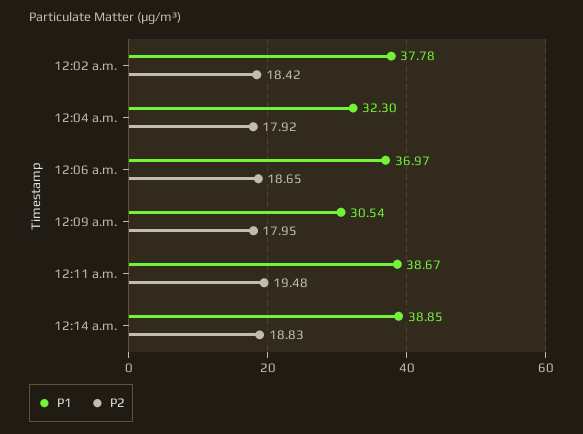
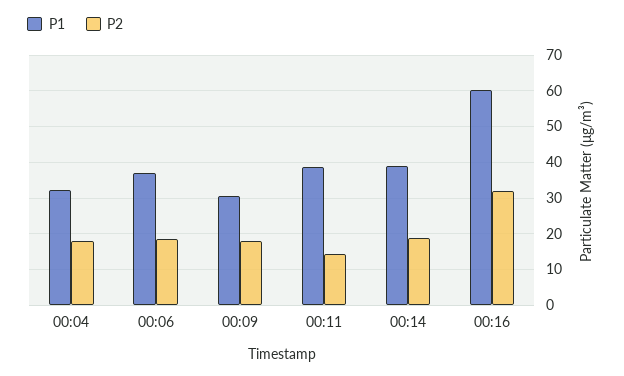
P1, 12:02 a.m.: 37.78 -> none
P2, 12:02 a.m.: 18.42 -> none
P2, 12:11 a.m.: 19.48 -> 14
P1, 00:16: none -> 60
P2, 00:16: none -> 32

